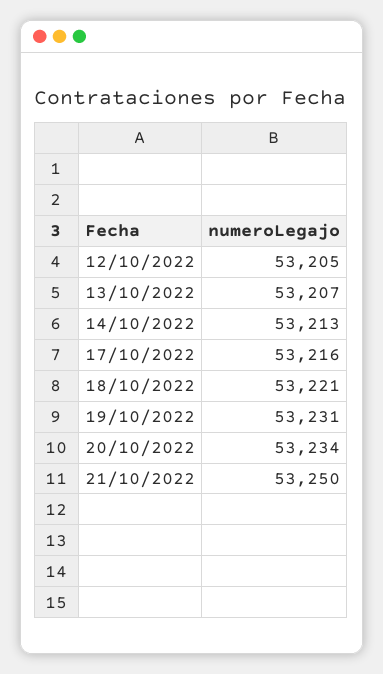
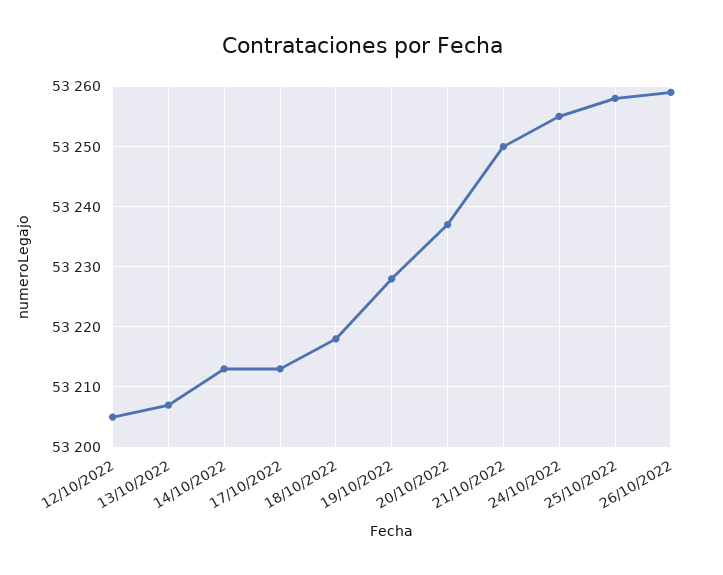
17/10/2022: 53216 -> 53213
18/10/2022: 53221 -> 53218
19/10/2022: 53231 -> 53228
20/10/2022: 53234 -> 53237
24/10/2022: none -> 53255
25/10/2022: none -> 53258
26/10/2022: none -> 53259

